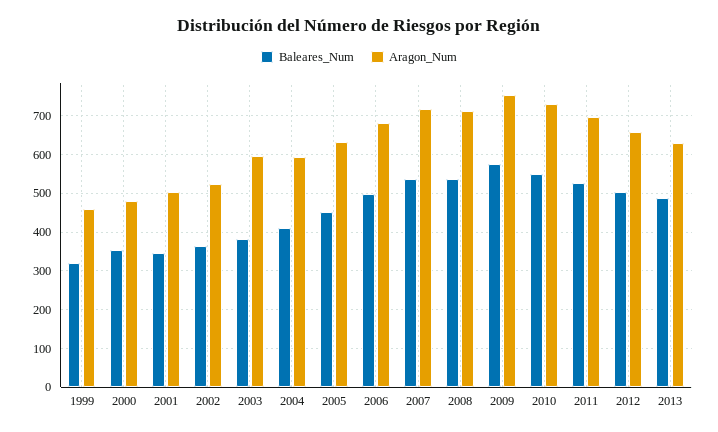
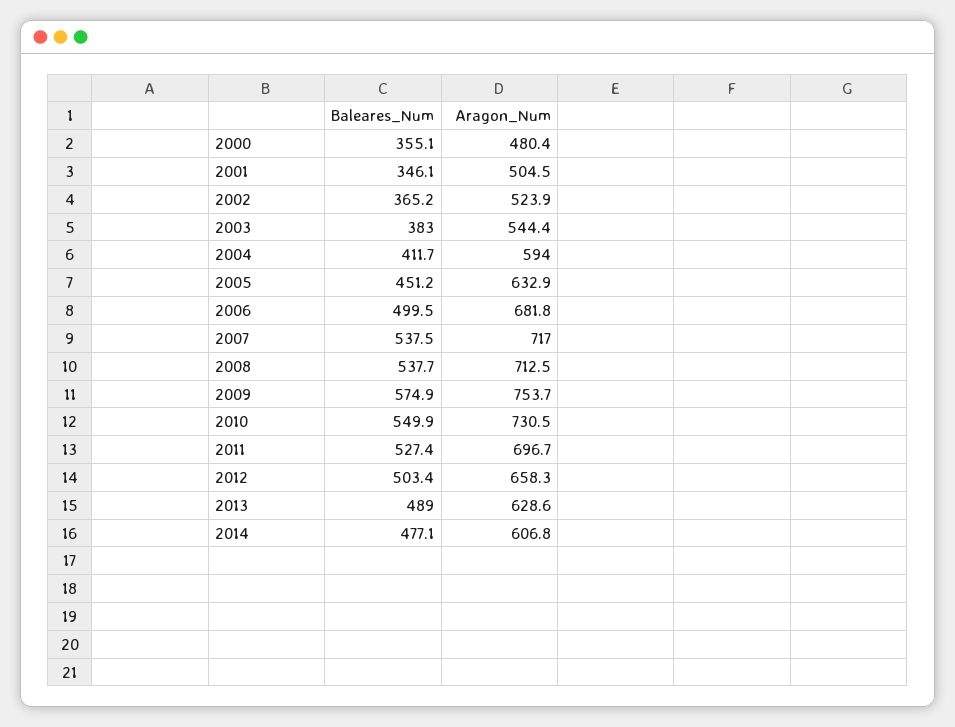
Baleares_Num, 1999: 320 -> none
Aragon_Num, 1999: 460 -> none
Aragon_Num, 2003: 600 -> 544.4
Baleares_Num, 2014: none -> 477.1
Aragon_Num, 2014: none -> 606.8

